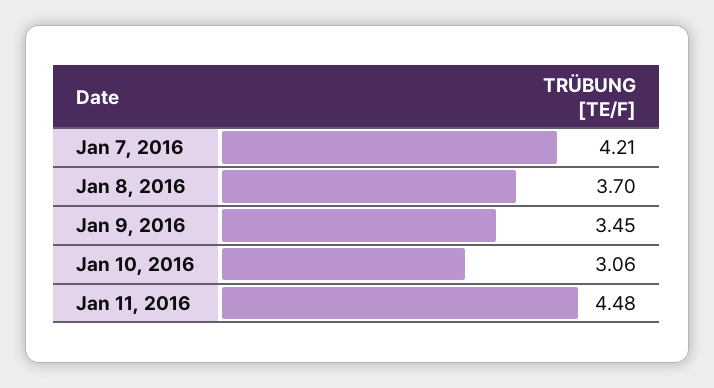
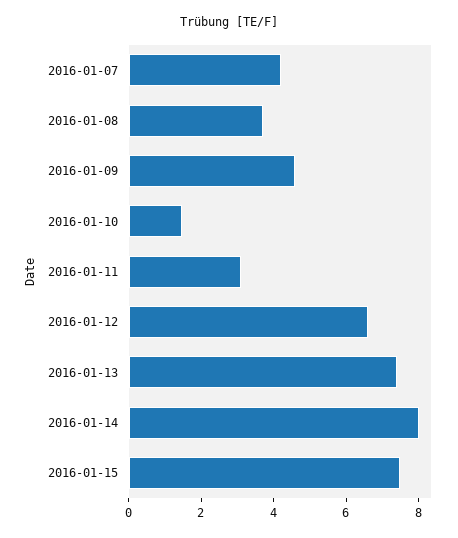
Jan 9, 2016: 3.45 -> 4.5
Jan 10, 2016: 3.06 -> 1.5
Jan 11, 2016: 4.48 -> 3
2016-01-12: none -> 6.5
2016-01-13: none -> 7.5
2016-01-14: none -> 8
2016-01-15: none -> 7.5

